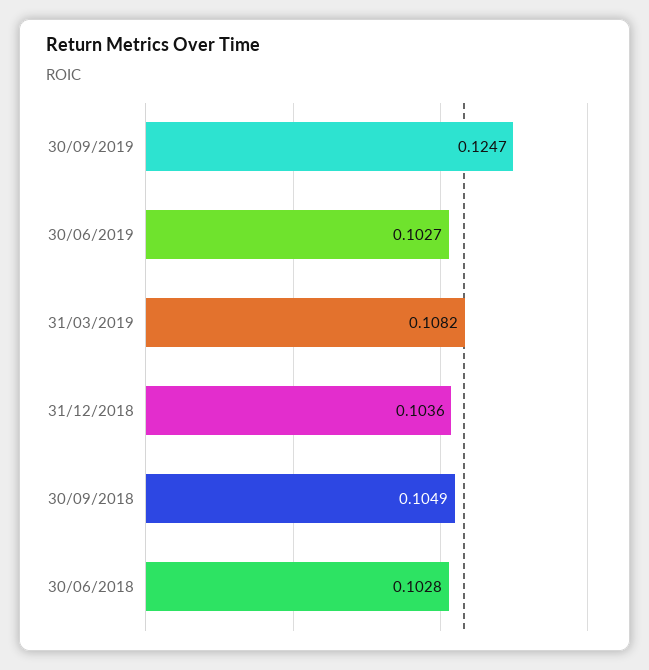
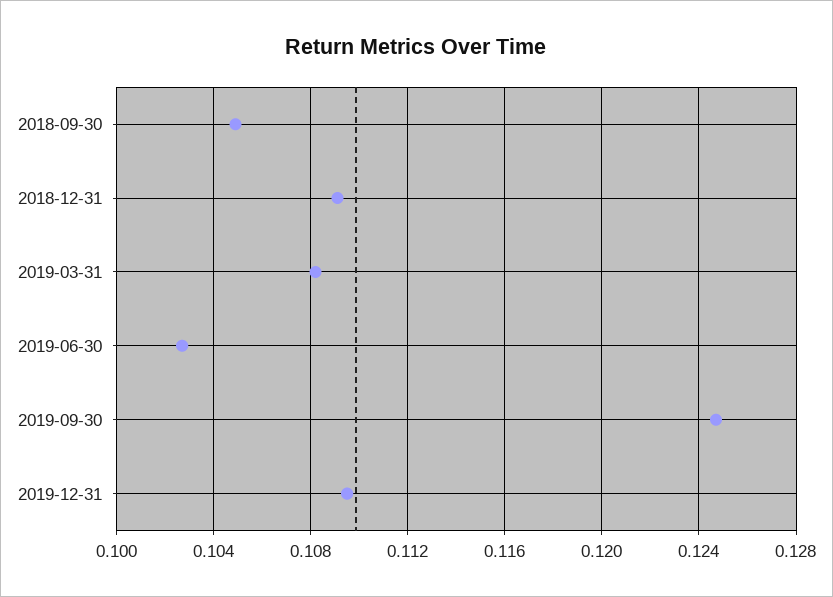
31/12/2018: 0.1036 -> 0.109
30/06/2018: 0.1028 -> none
2019-12-31: none -> 0.1095

